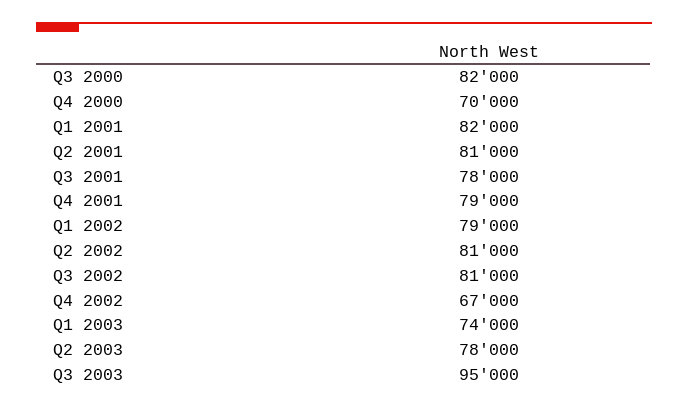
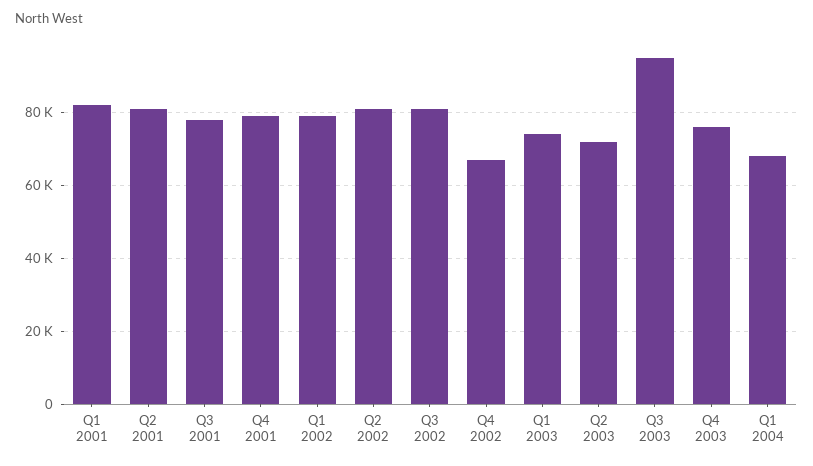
Q3 2000: 82000 -> none
Q4 2000: 70000 -> none
Q2 2003: 78000 -> 72000
Q4 2003: none -> 76000
Q1 2004: none -> 68000

